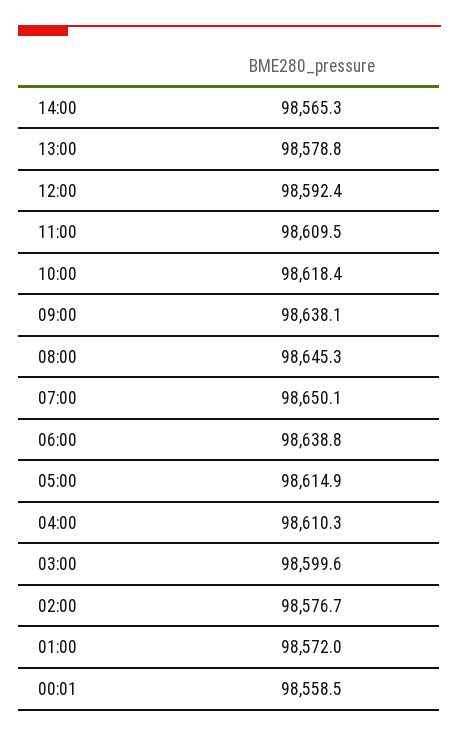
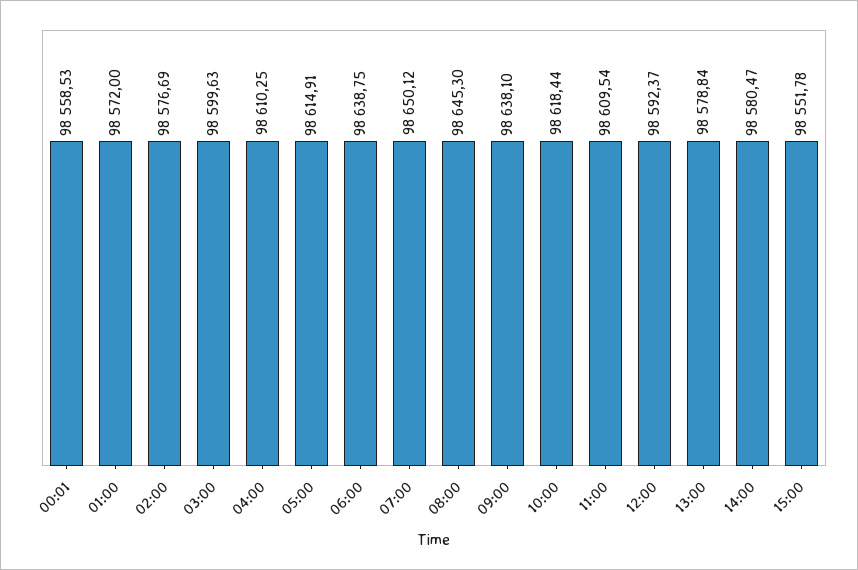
14:00: 98565.3 -> 98580.47
15:00: none -> 98551.78

